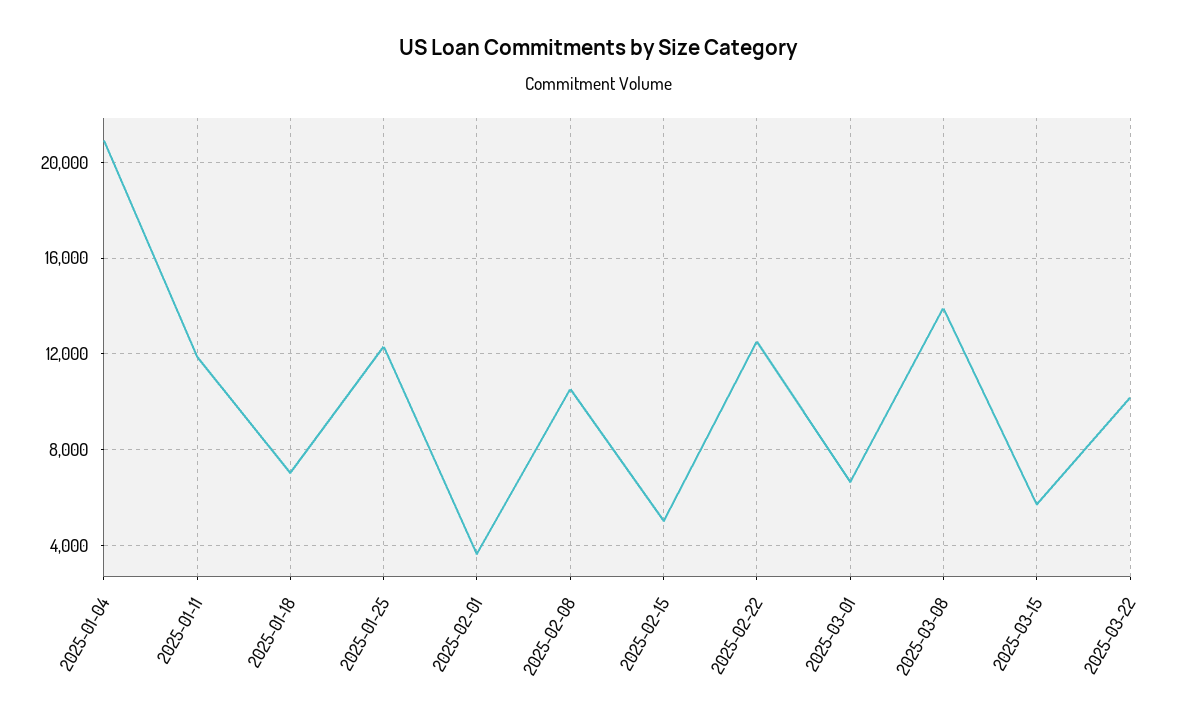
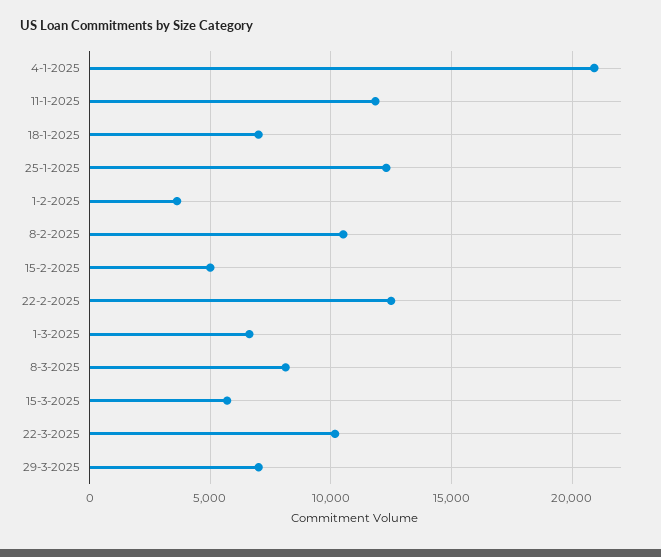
2025-03-08: 14000 -> 8000
29-3-2025: none -> 7000

